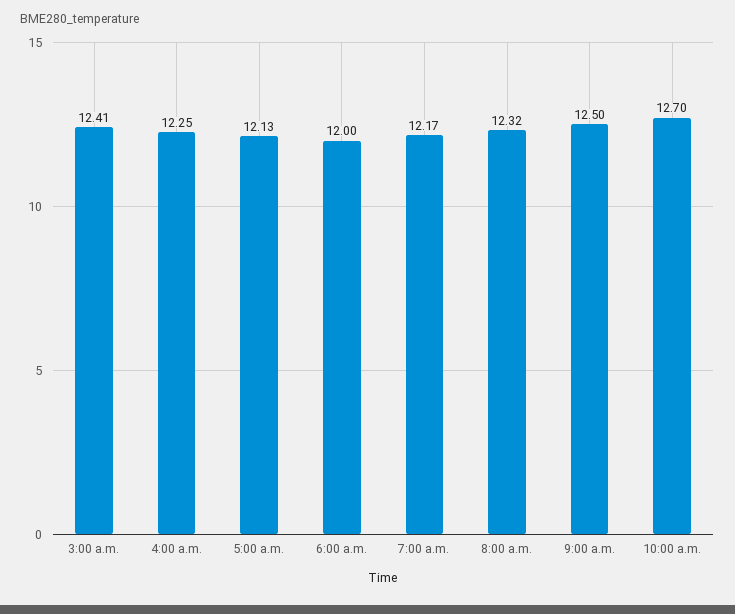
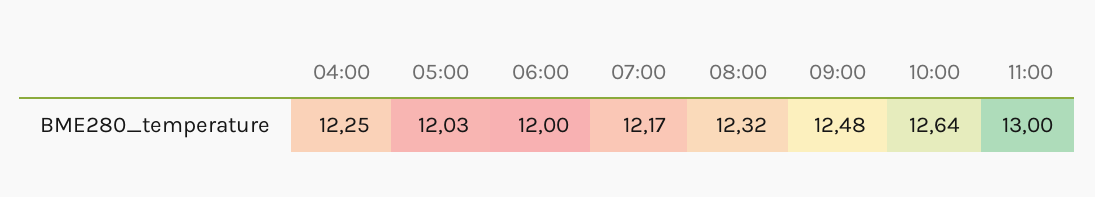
3:00 a.m.: 12.41 -> none
5:00 a.m.: 12.13 -> 12.03
9:00 a.m.: 12.5 -> 12.48
10:00 a.m.: 12.7 -> 12.64
11:00: none -> 13

